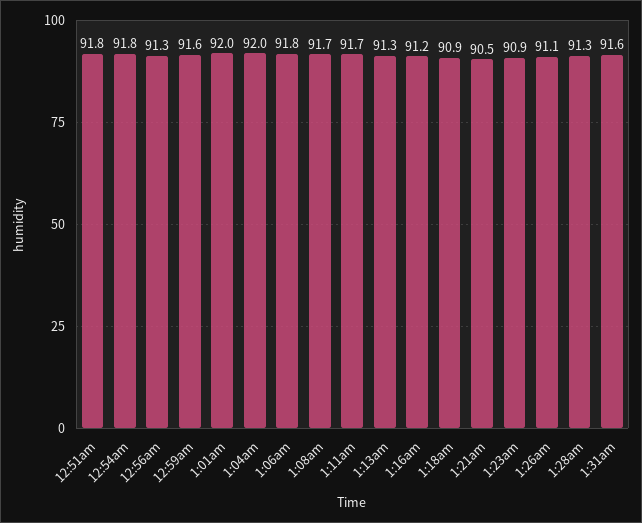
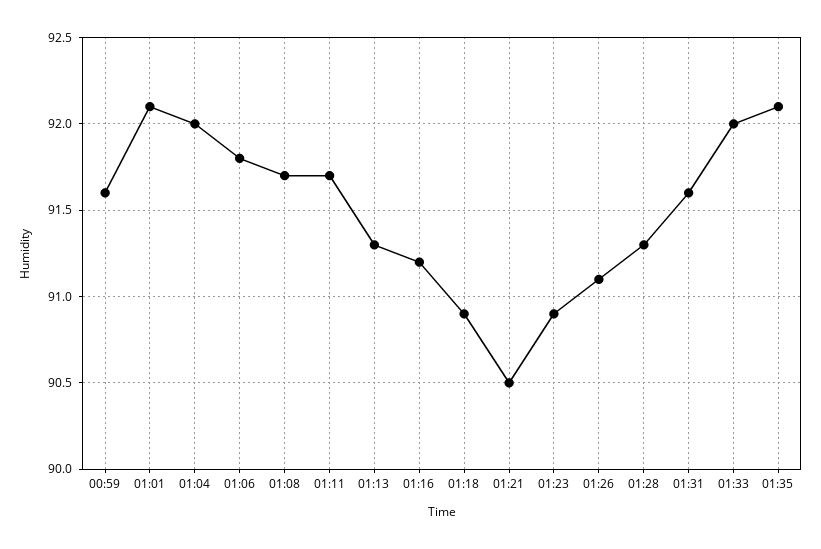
12:51am: 91.8 -> none
12:54am: 91.8 -> none
12:56am: 91.3 -> none
1:01am: 92 -> 92.1
01:33: none -> 92
01:35: none -> 92.1

